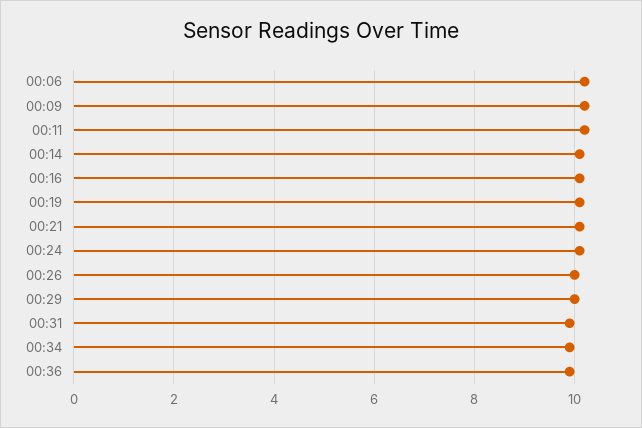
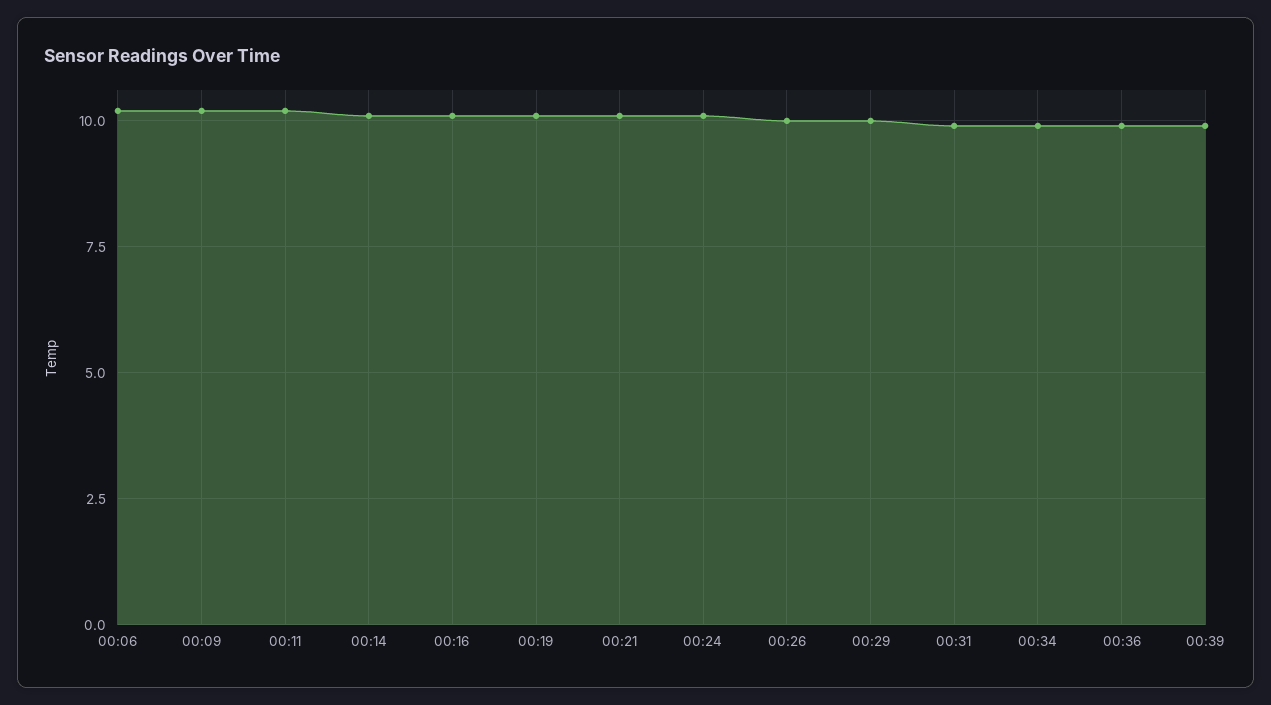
00:39: none -> 10

